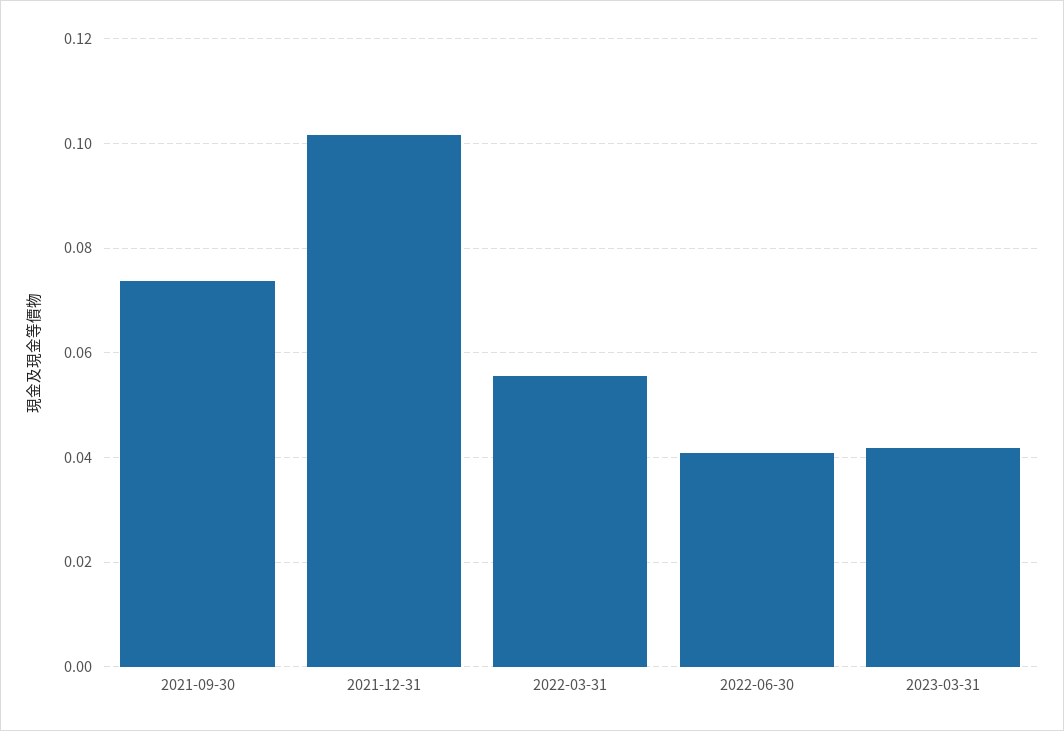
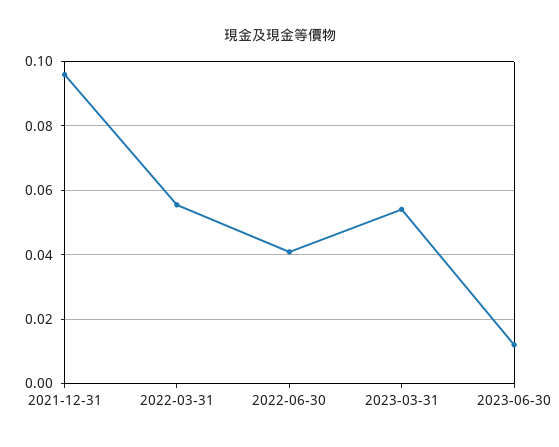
2021-09-30: 0.074 -> none
2021-12-31: 0.102 -> 0.096
2023-03-31: 0.042 -> 0.054
2023-06-30: none -> 0.012

